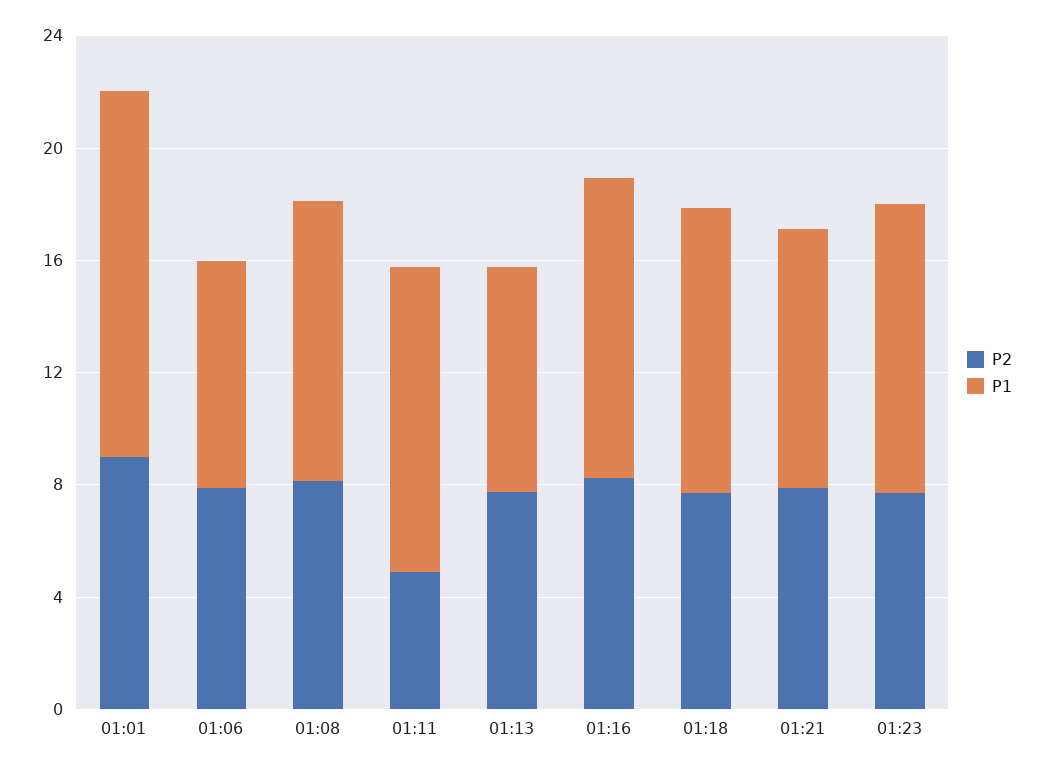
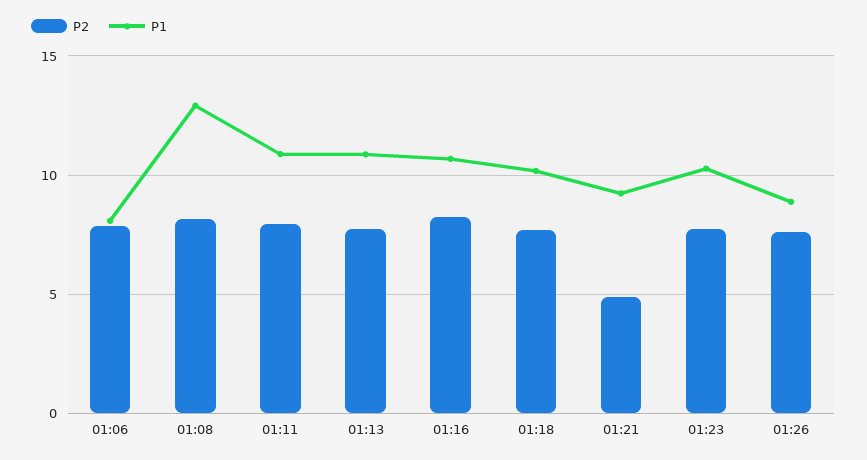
P2, 01:01: 9 -> none
P1, 01:01: 13 -> none
P1, 01:08: 10 -> 13
P2, 01:11: 5 -> 8
P1, 01:13: 8 -> 11
P2, 01:21: 8 -> 5
P2, 01:26: none -> 7.5
P1, 01:26: none -> 9

